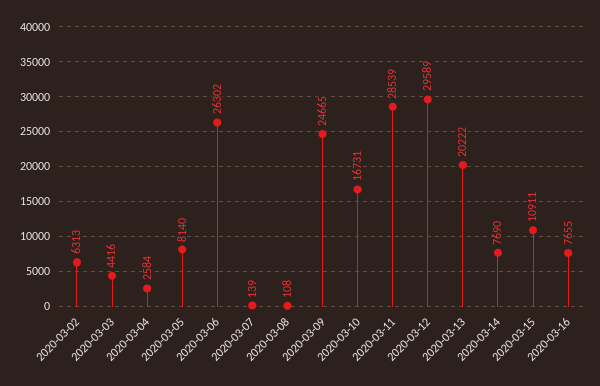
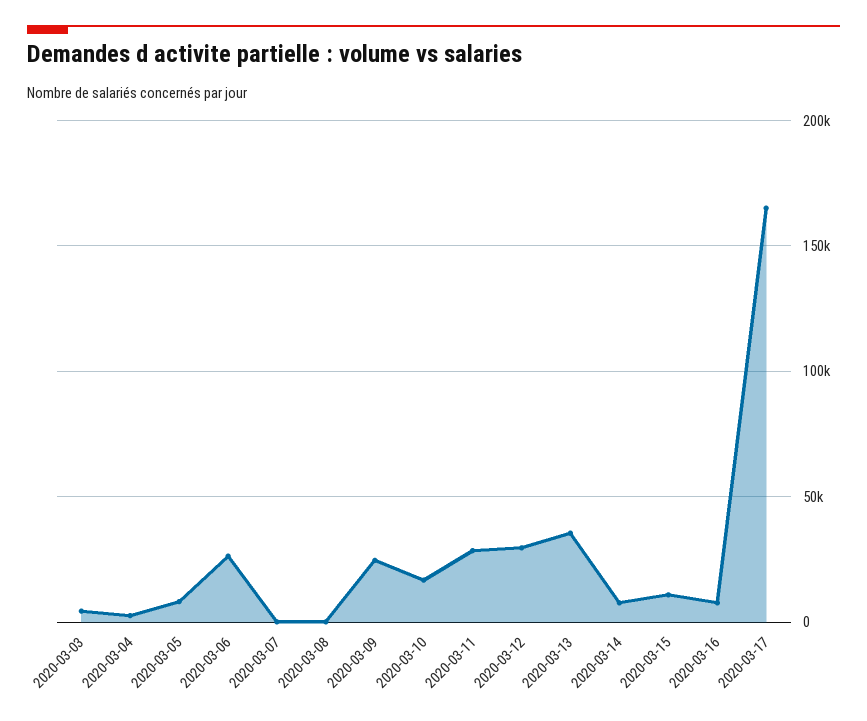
2020-03-02: 6313 -> none
2020-03-13: 20222 -> 35000
2020-03-17: none -> 165000

